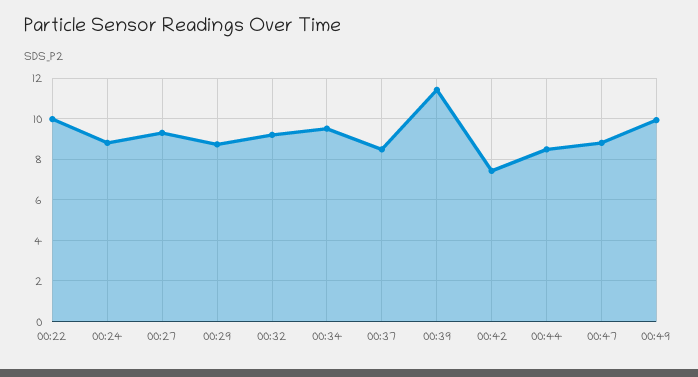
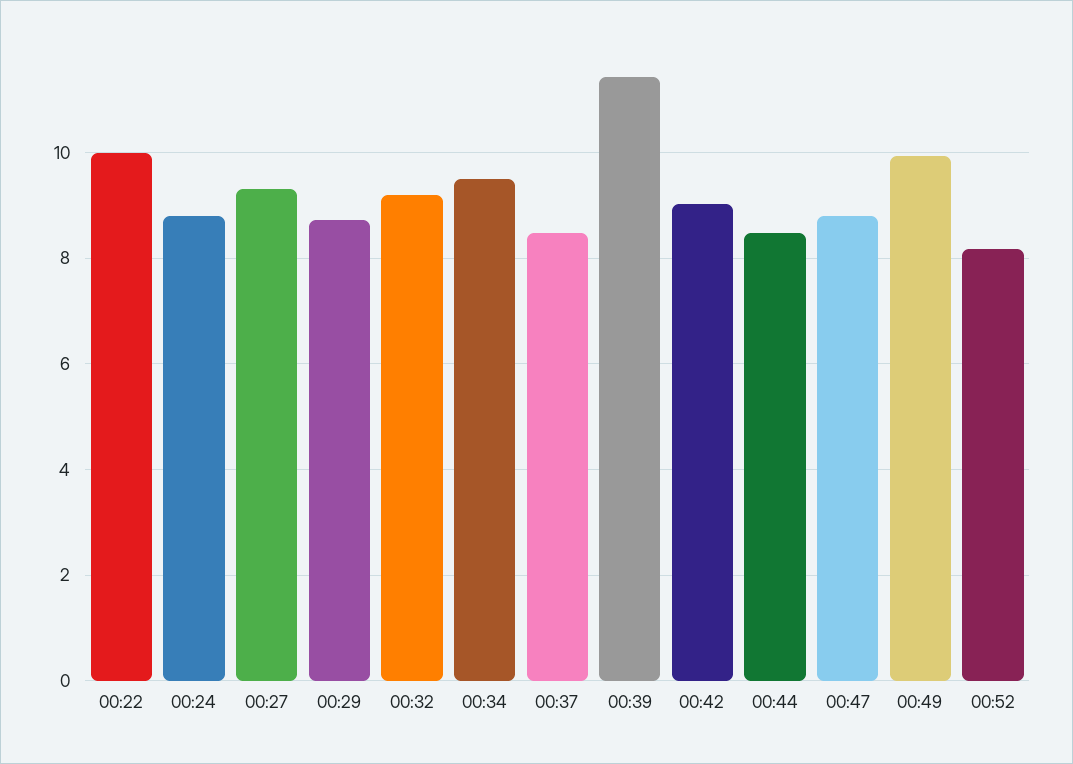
00:42: 7.5 -> 9
00:52: none -> 8.2

